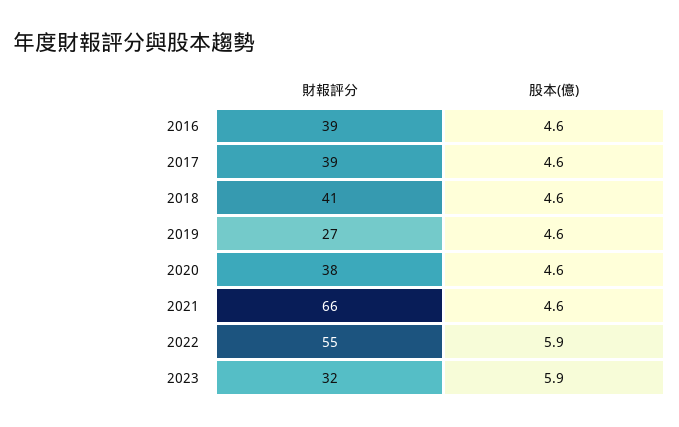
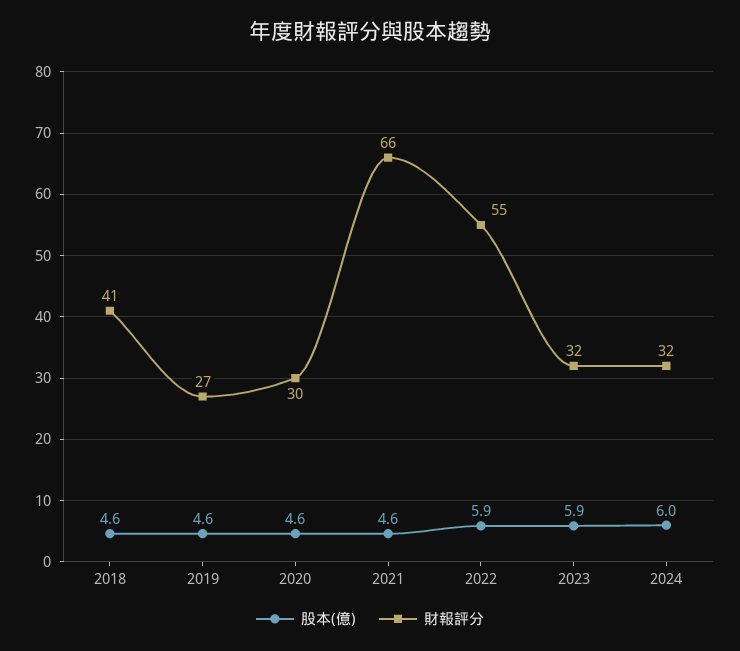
財報評分, 2016: 39 -> none
股本(億), 2016: 4.6 -> none
財報評分, 2017: 39 -> none
股本(億), 2017: 4.6 -> none
財報評分, 2020: 38 -> 30
股本(億), 2024: none -> 6
財報評分, 2024: none -> 32

